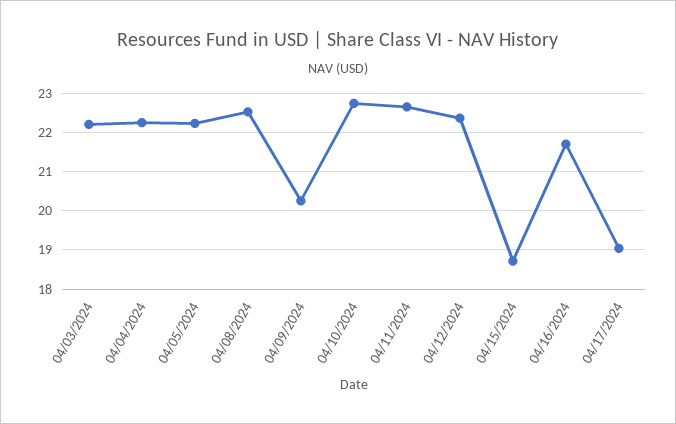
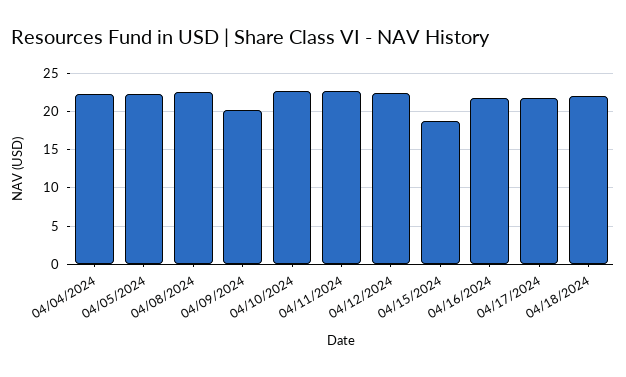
04/03/2024: 22.2 -> none
04/17/2024: 19 -> 22
04/18/2024: none -> 22

